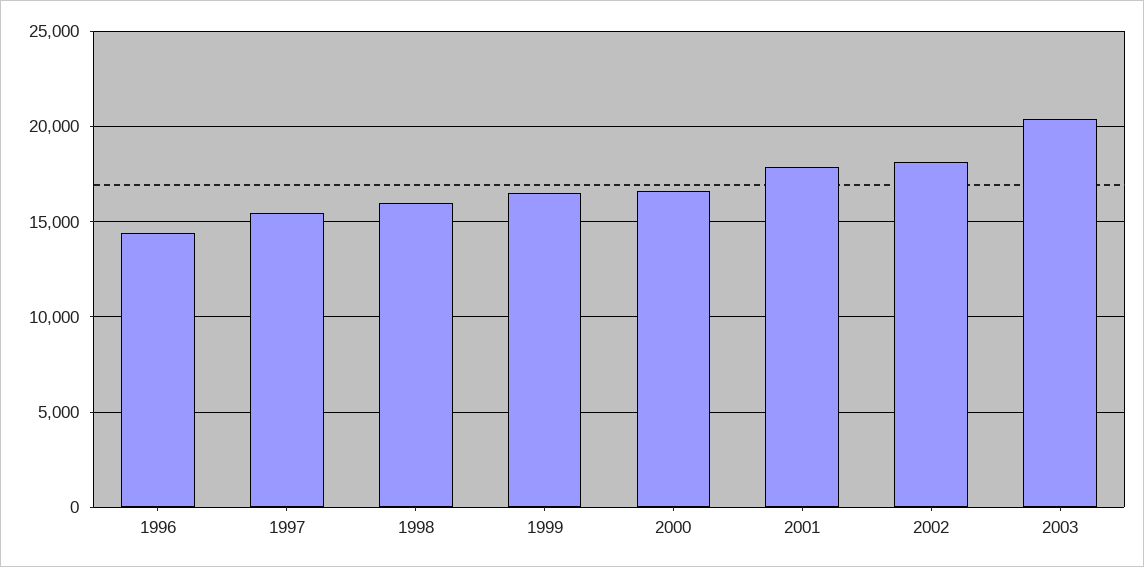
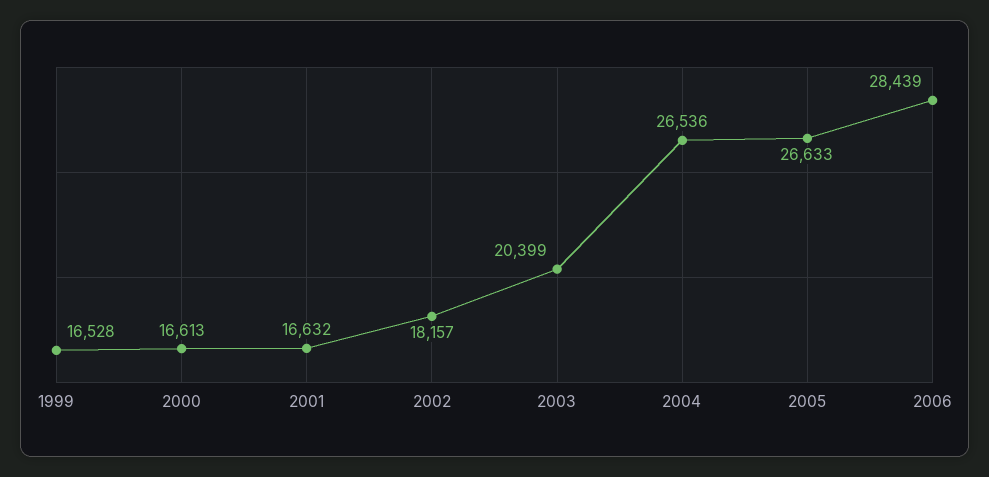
1996: 14500 -> none
1997: 15500 -> none
1998: 16000 -> none
2001: 18000 -> 16632
2004: none -> 26536
2005: none -> 26633
2006: none -> 28439

